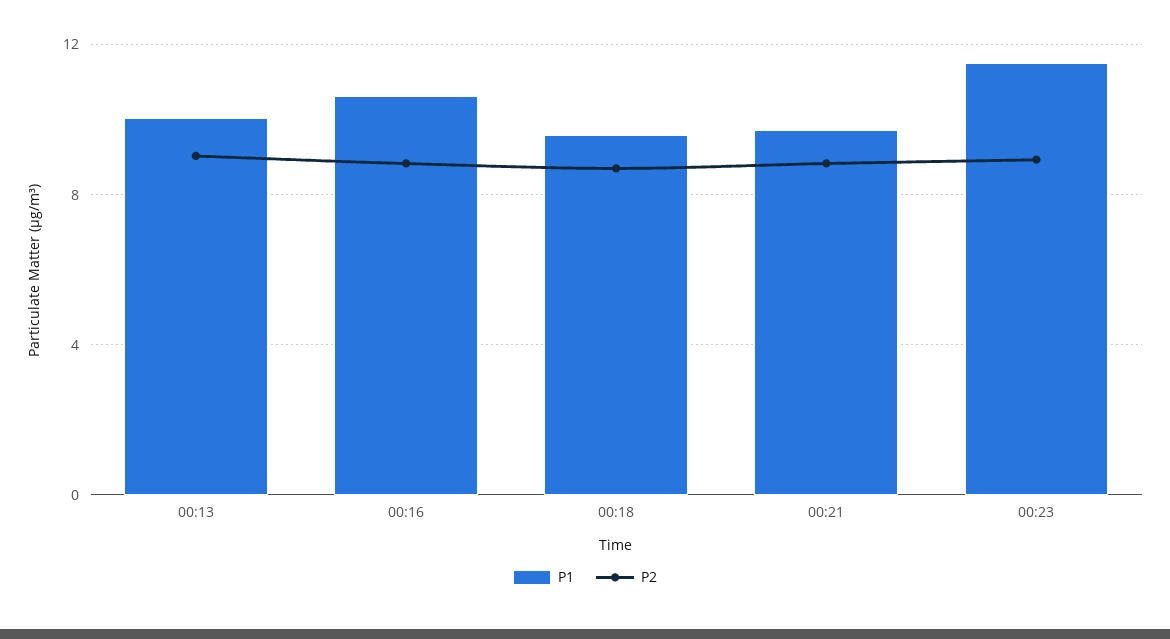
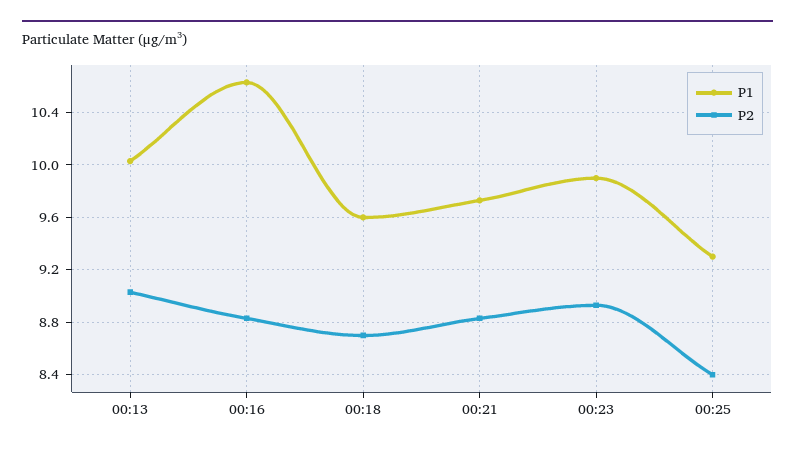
P1, 00:23: 11.5 -> 9.9
P1, 00:25: none -> 9.3
P2, 00:25: none -> 8.4

